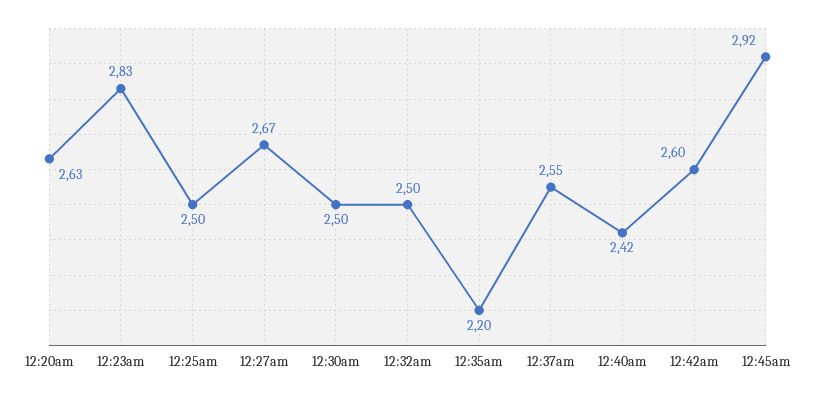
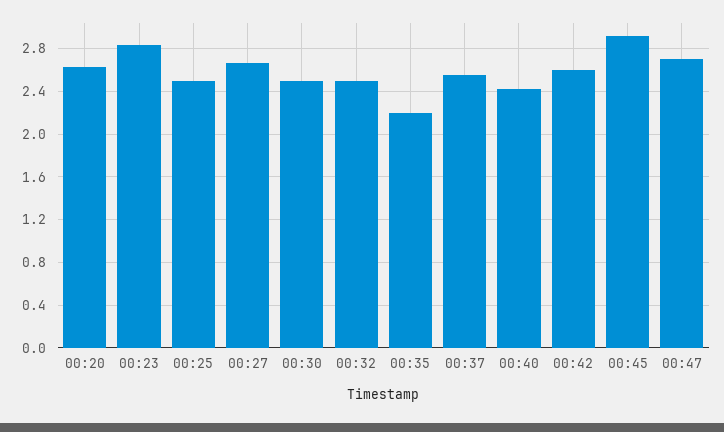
00:47: none -> 2.7

